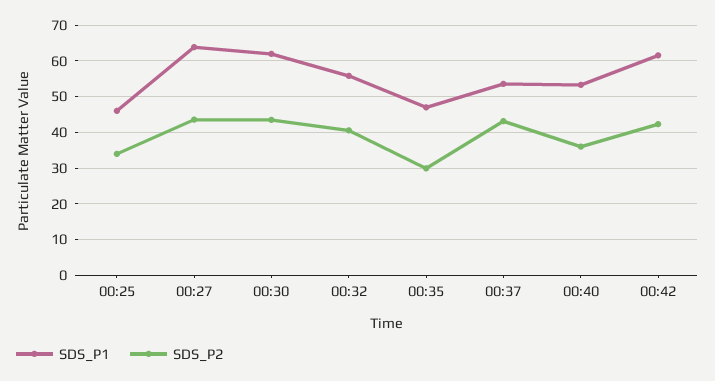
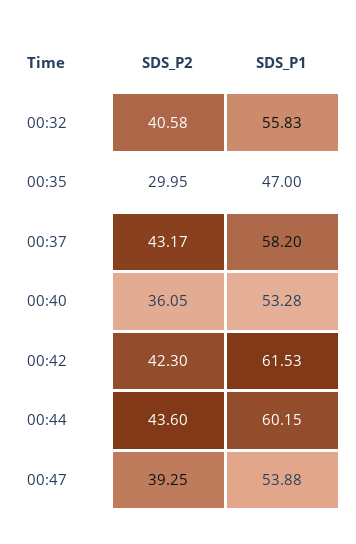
SDS_P1, 00:25: 46 -> none
SDS_P2, 00:25: 34 -> none
SDS_P1, 00:27: 64 -> none
SDS_P2, 00:27: 44 -> none
SDS_P1, 00:30: 62 -> none
SDS_P2, 00:30: 44 -> none
SDS_P1, 00:37: 54 -> 58.2
SDS_P2, 00:44: none -> 43.6
SDS_P1, 00:44: none -> 60.15
SDS_P2, 00:47: none -> 39.25
SDS_P1, 00:47: none -> 53.88

